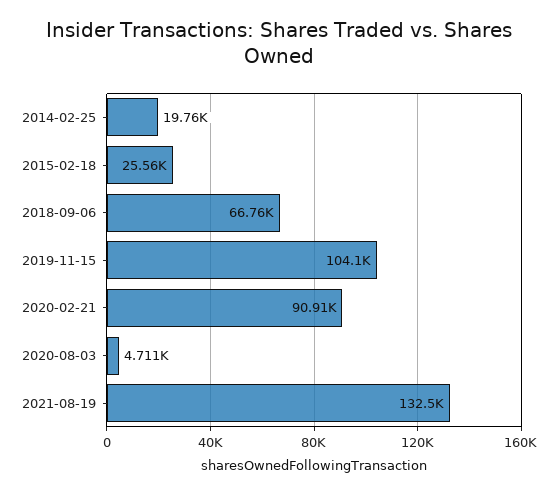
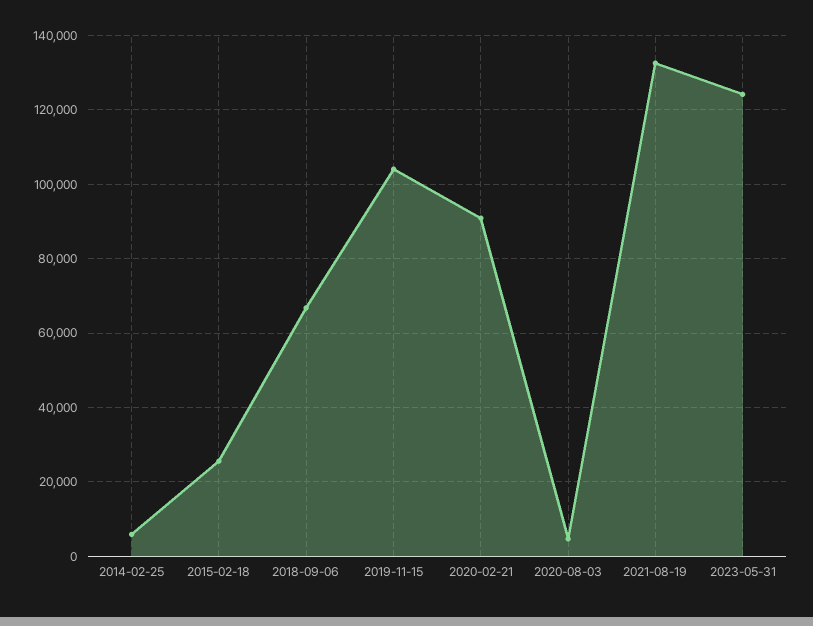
2014-02-25: 19760 -> 6000
2023-05-31: none -> 124000

